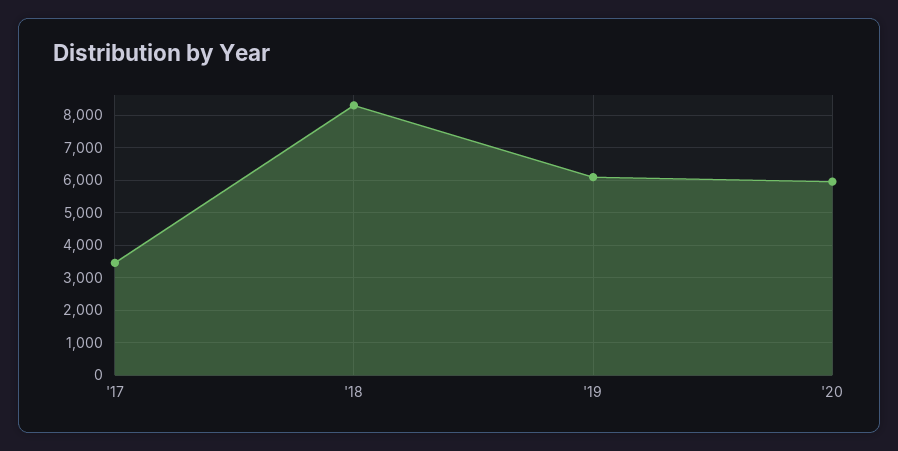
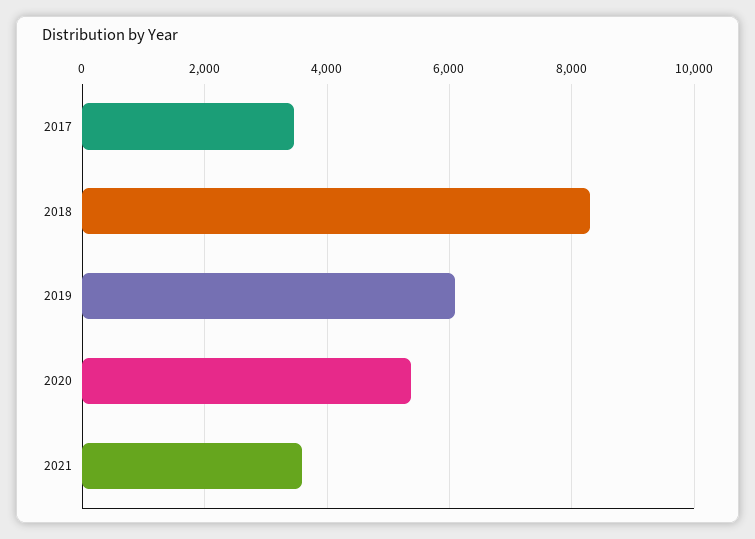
'20: 6000 -> 5400
2021: none -> 3600

